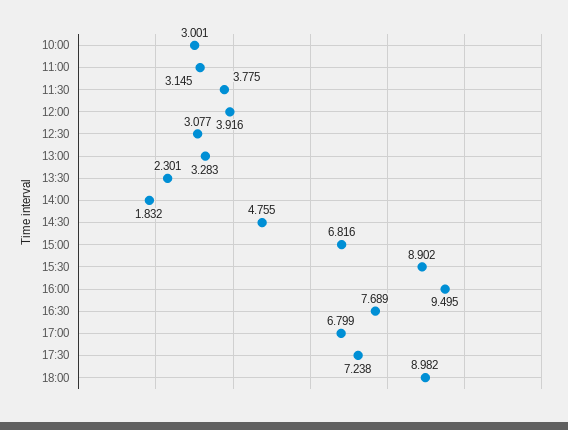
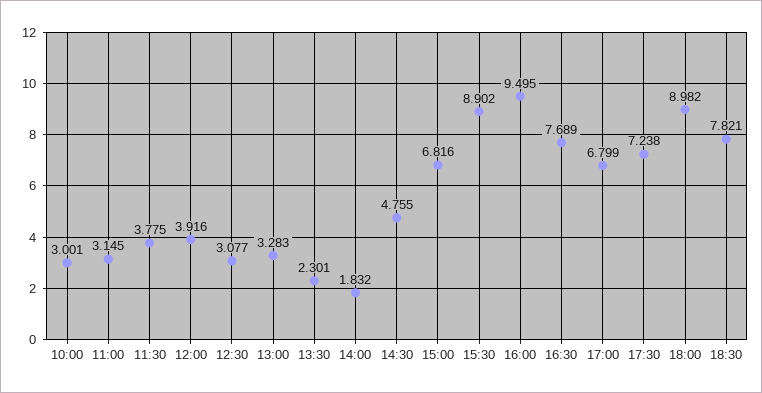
18:30: none -> 7.821

